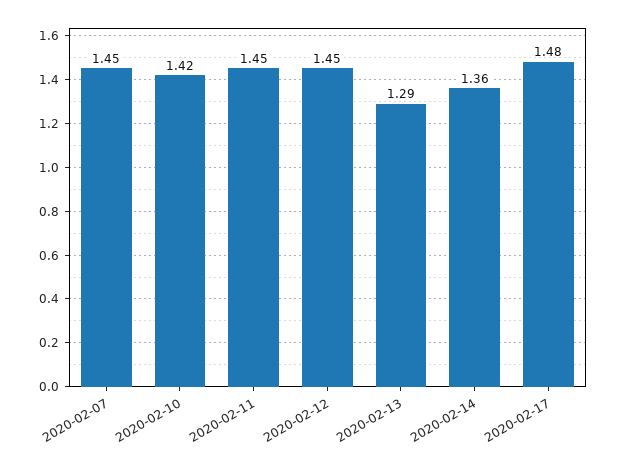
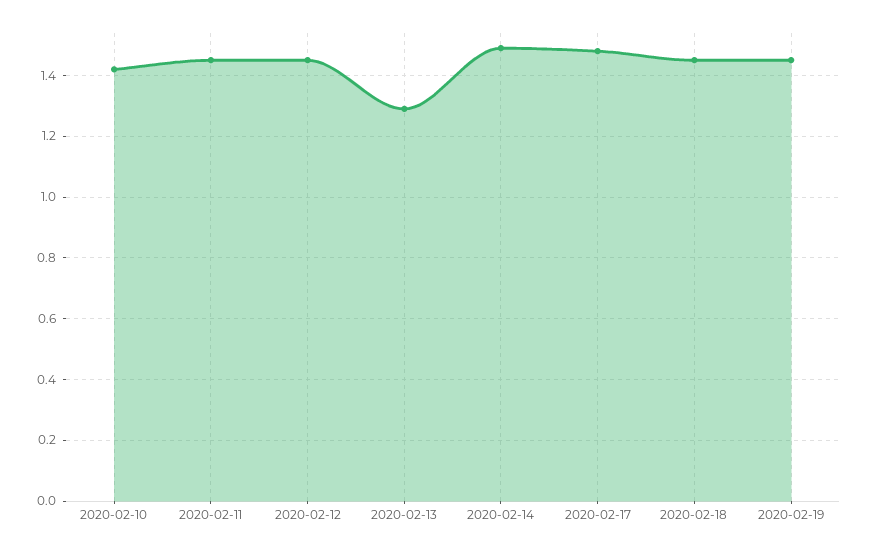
2020-02-07: 1.45 -> none
2020-02-14: 1.36 -> 1.5
2020-02-18: none -> 1.45
2020-02-19: none -> 1.45

